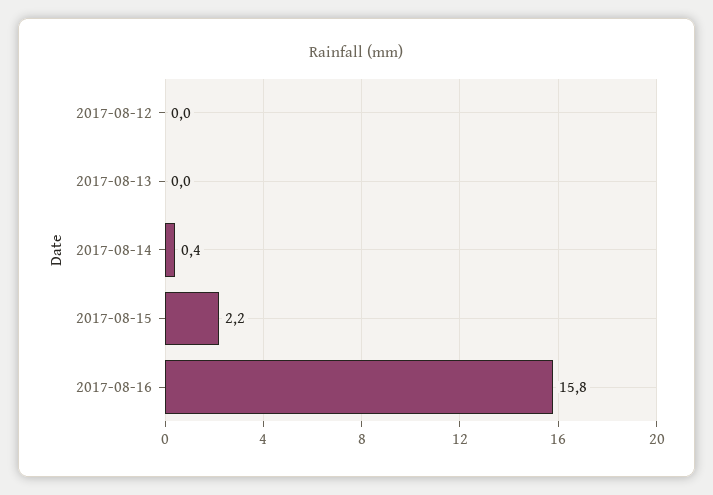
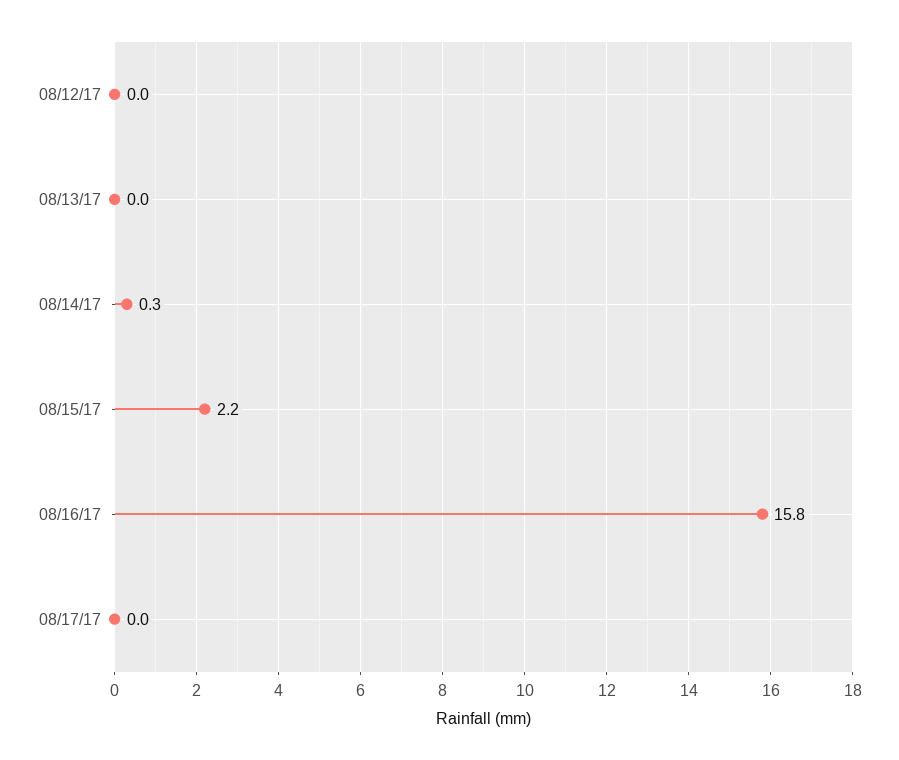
2017-08-14: 0.4 -> 0.3
08/17/17: none -> 0

